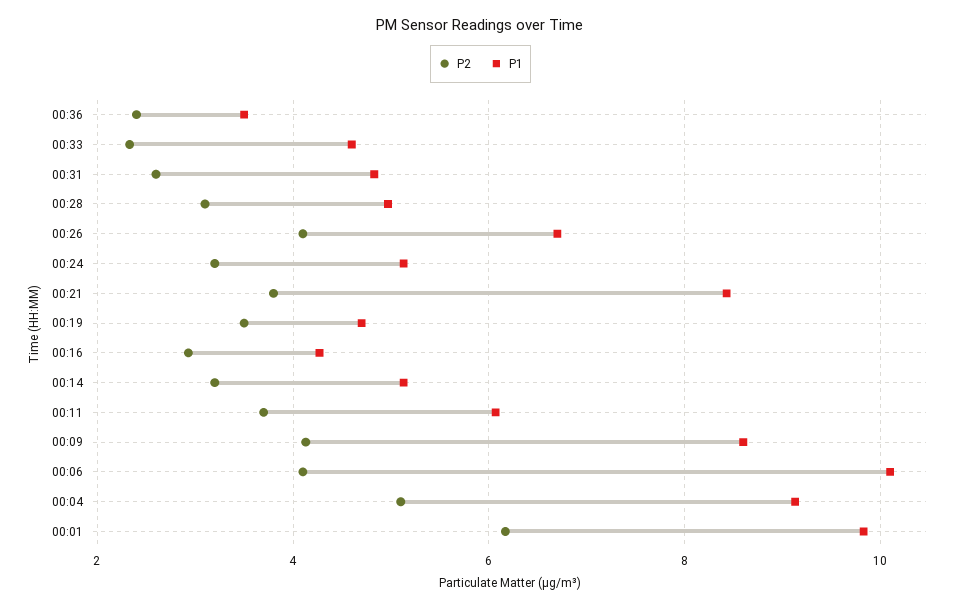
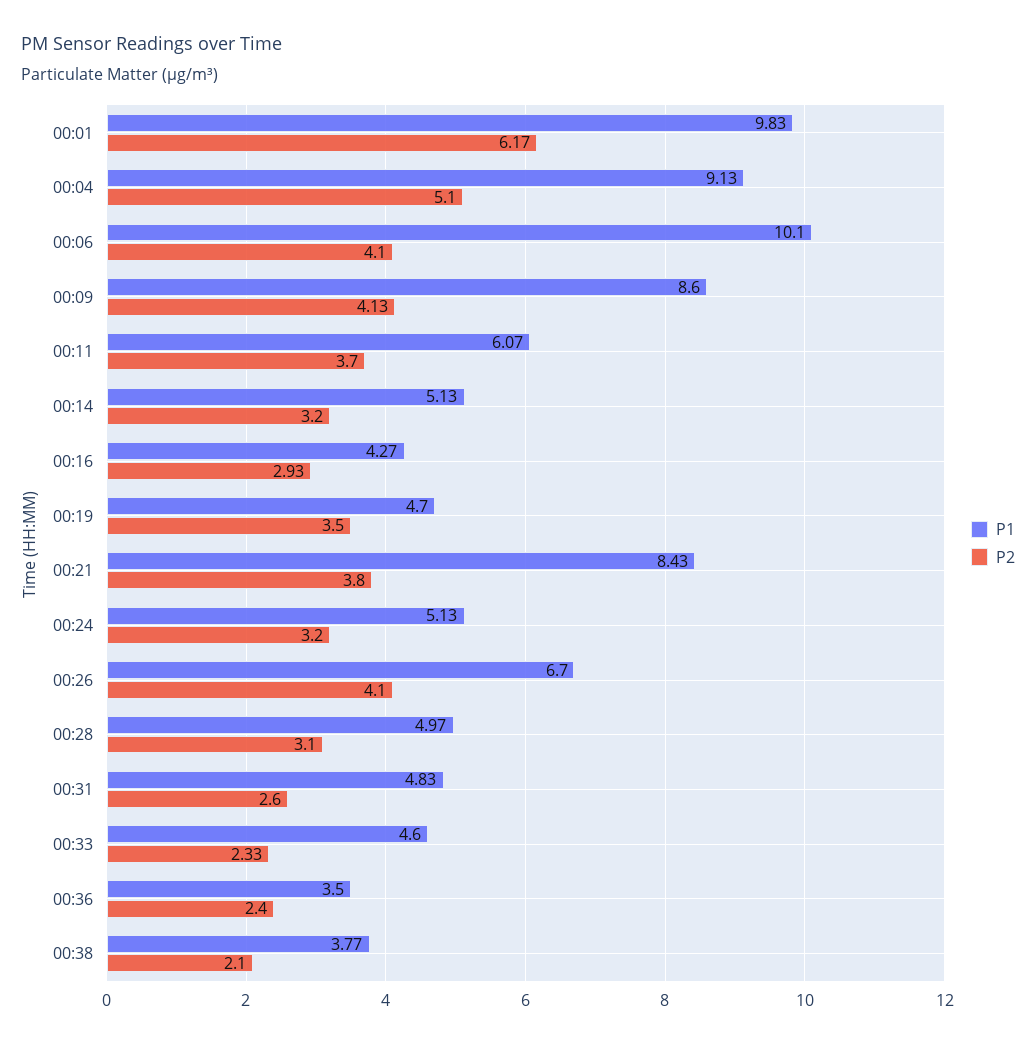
P1, 00:38: none -> 3.77
P2, 00:38: none -> 2.1

